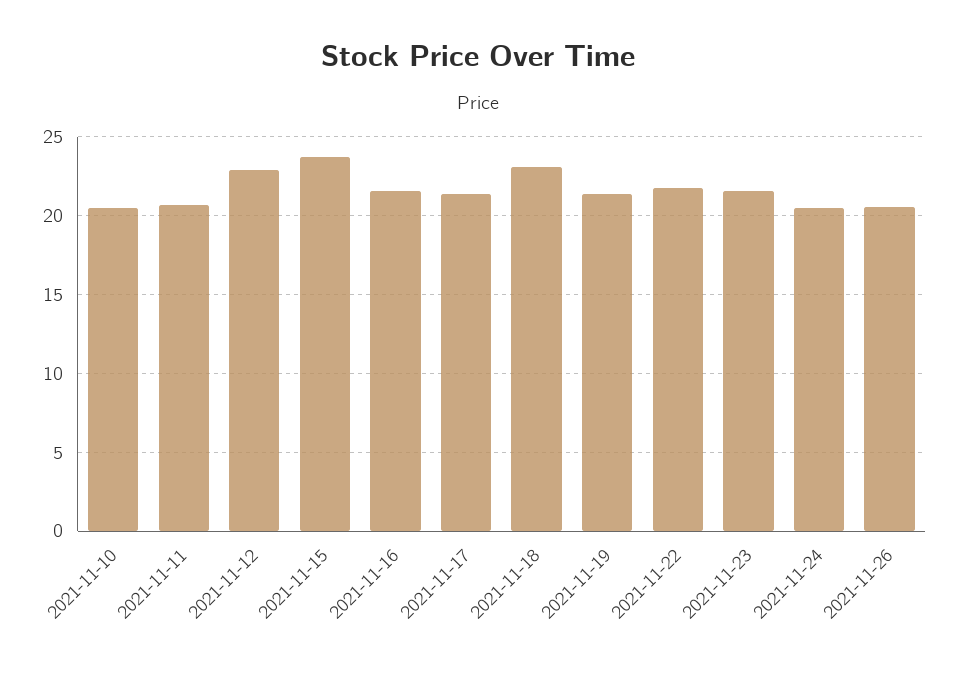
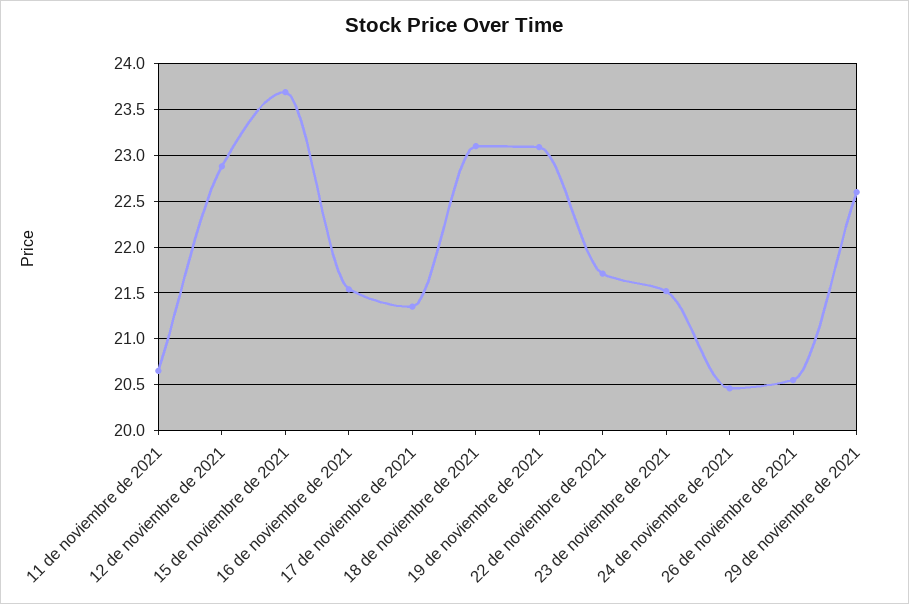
2021-11-10: 20.5 -> none
2021-11-19: 21.5 -> 23.1
29 de noviembre de 2021: none -> 22.6

